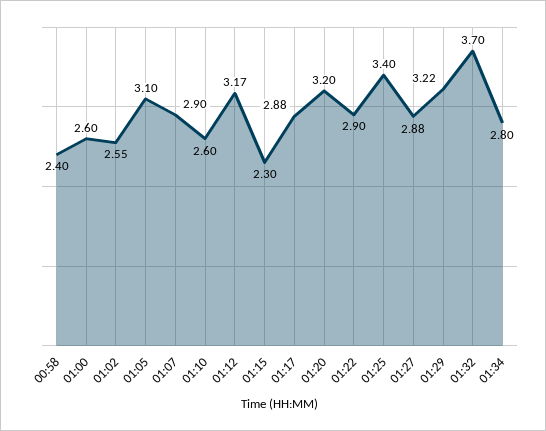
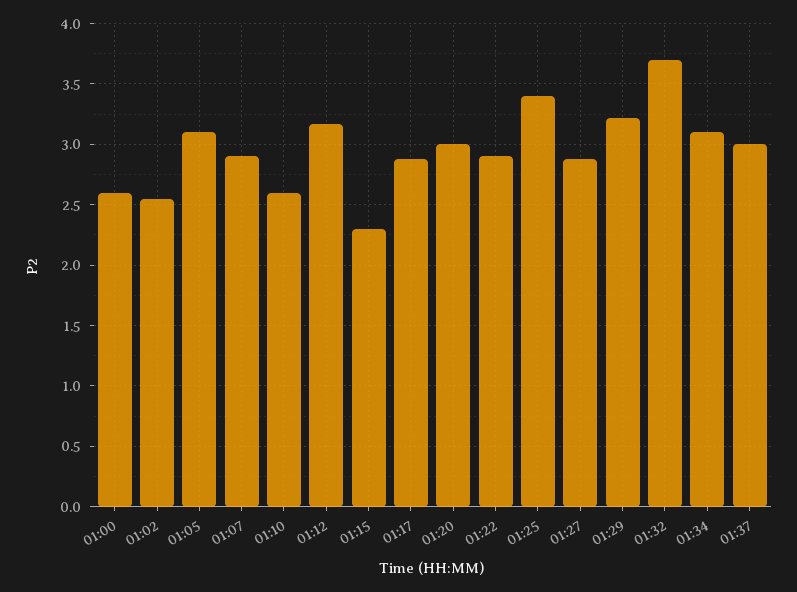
00:58: 2.4 -> none
01:20: 3.2 -> 3
01:34: 2.8 -> 3.1
01:37: none -> 3

